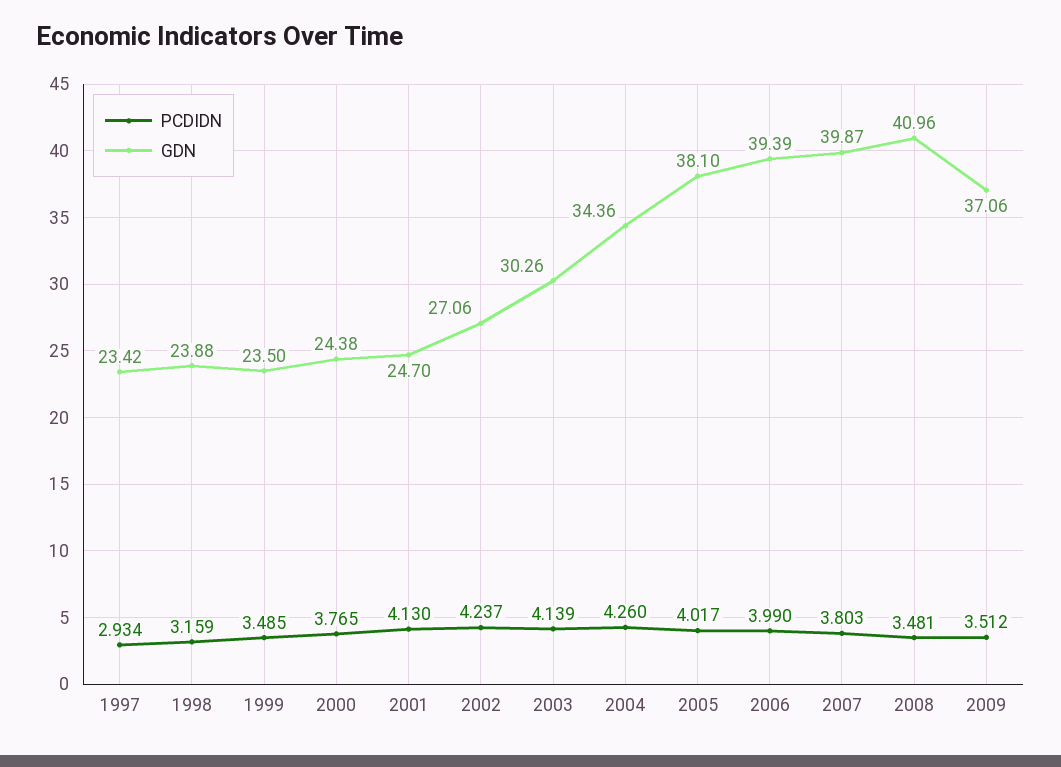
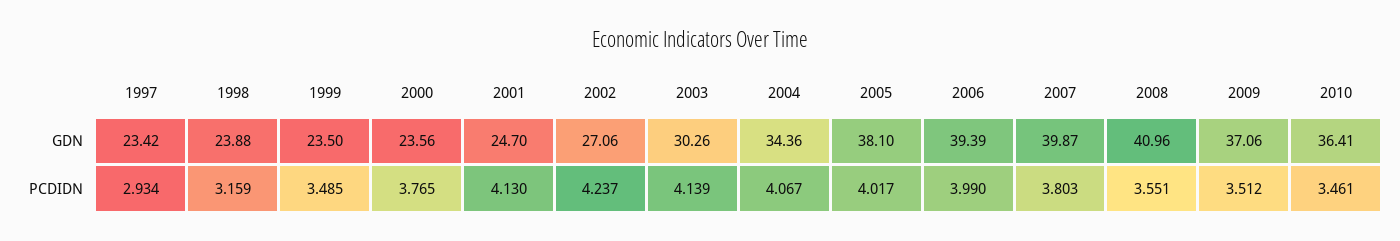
GDN, 2000: 24.38 -> 23.56
PCDIDN, 2004: 4.26 -> 4.067
PCDIDN, 2008: 3.481 -> 3.551
GDN, 2010: none -> 36.41
PCDIDN, 2010: none -> 3.461

